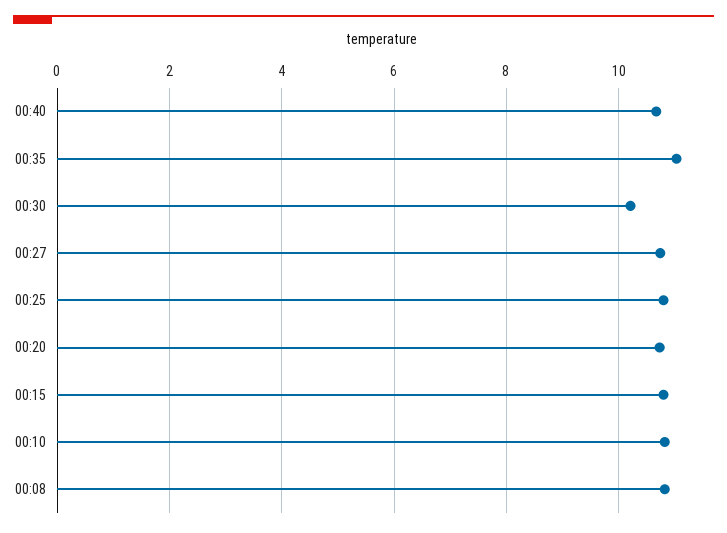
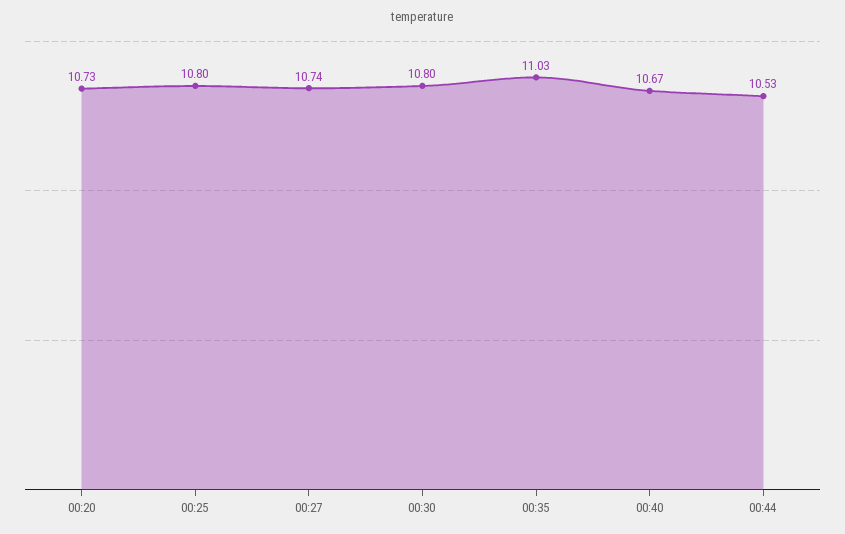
00:30: 10.2 -> 10.8
00:15: 10.8 -> none
00:10: 10.8 -> none
00:08: 10.8 -> none
00:44: none -> 10.53

